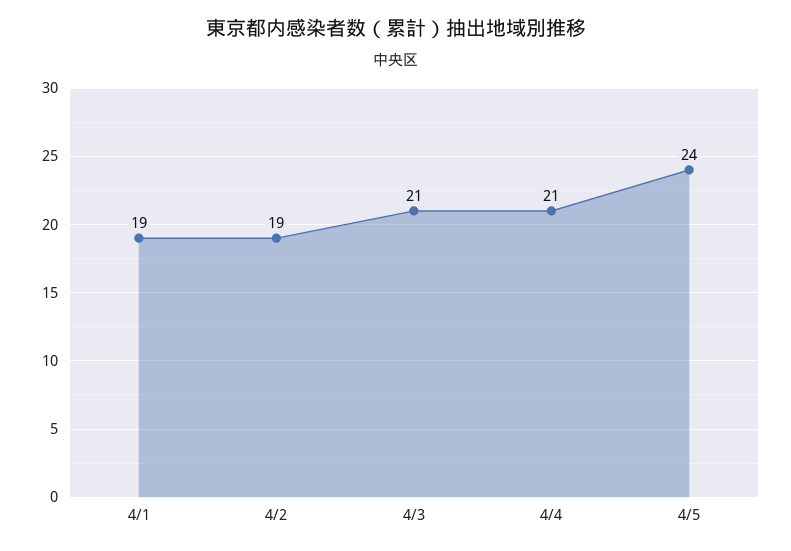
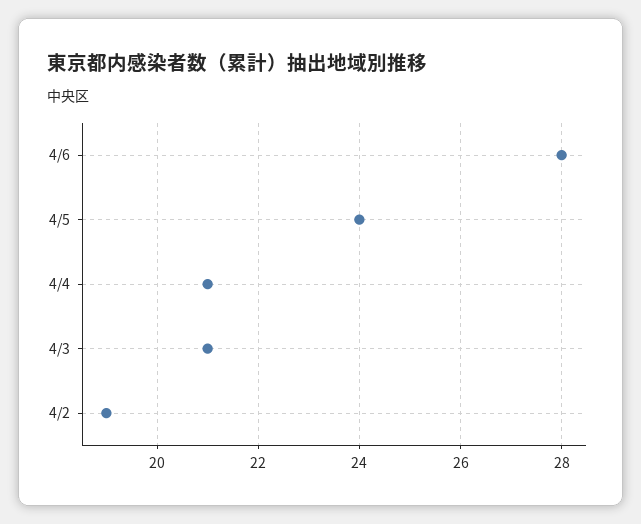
4/1: 19 -> none
4/6: none -> 28

